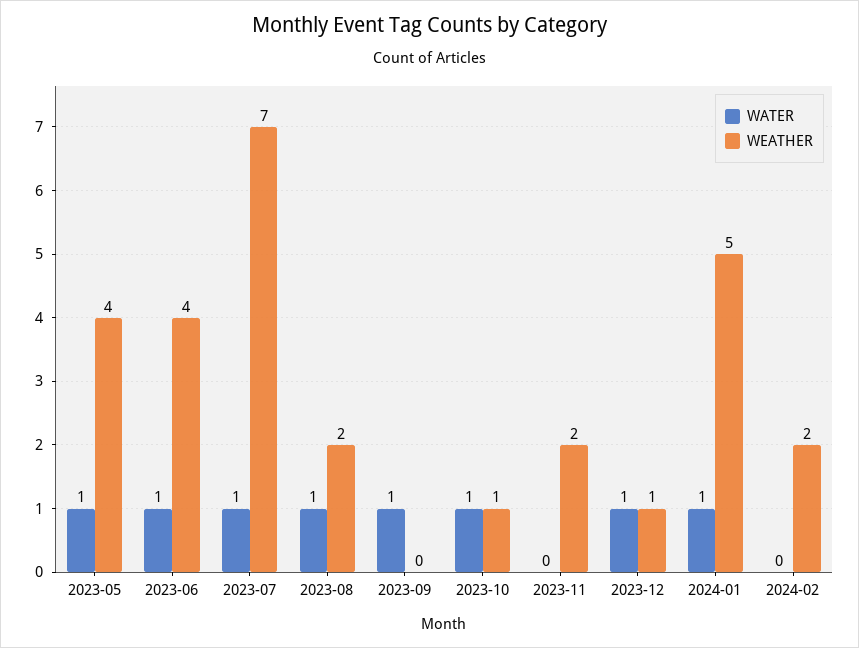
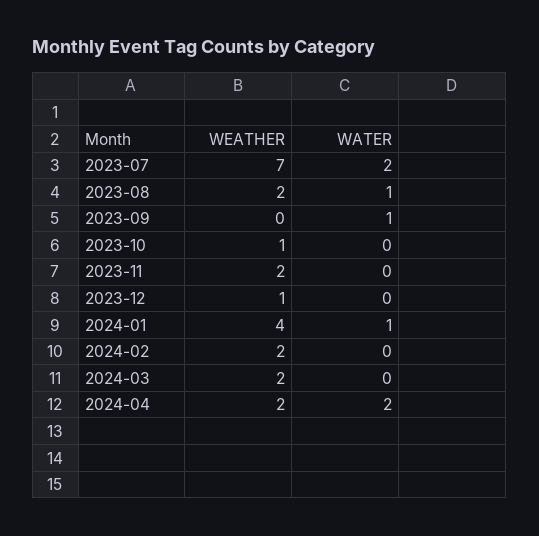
WATER, 2023-05: 1 -> none
WEATHER, 2023-05: 4 -> none
WATER, 2023-06: 1 -> none
WEATHER, 2023-06: 4 -> none
WATER, 2023-07: 1 -> 2
WATER, 2023-10: 1 -> 0
WATER, 2023-12: 1 -> 0
WEATHER, 2024-01: 5 -> 4
WEATHER, 2024-03: none -> 2
WATER, 2024-03: none -> 0
WEATHER, 2024-04: none -> 2
WATER, 2024-04: none -> 2

